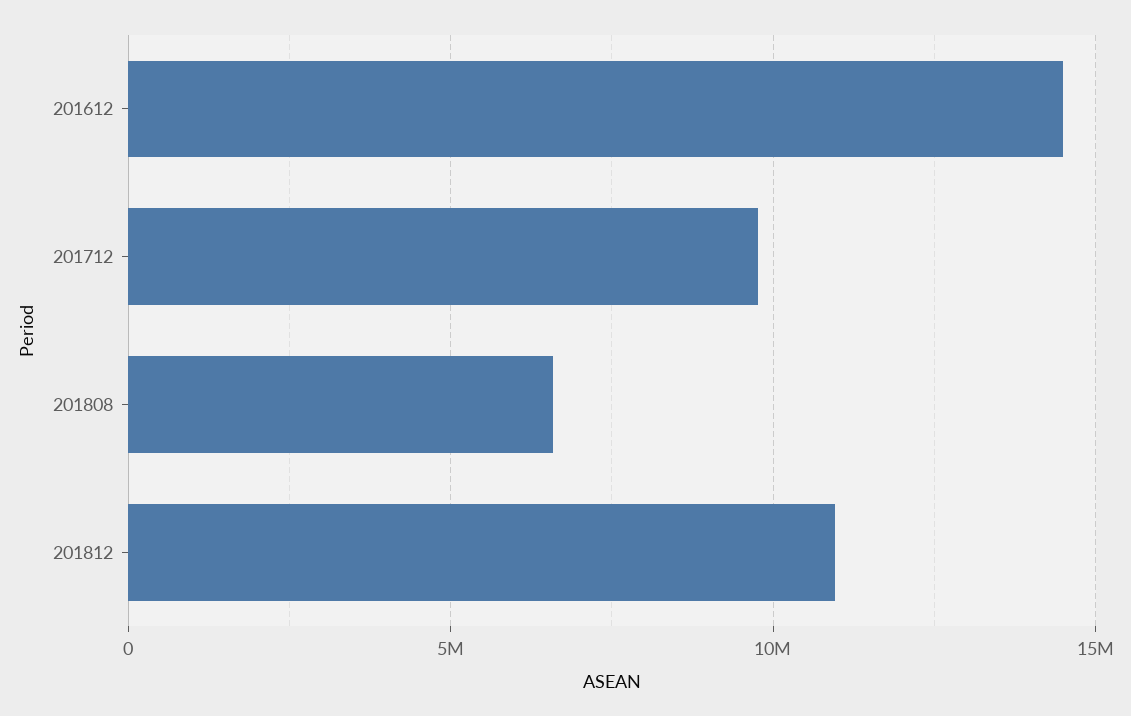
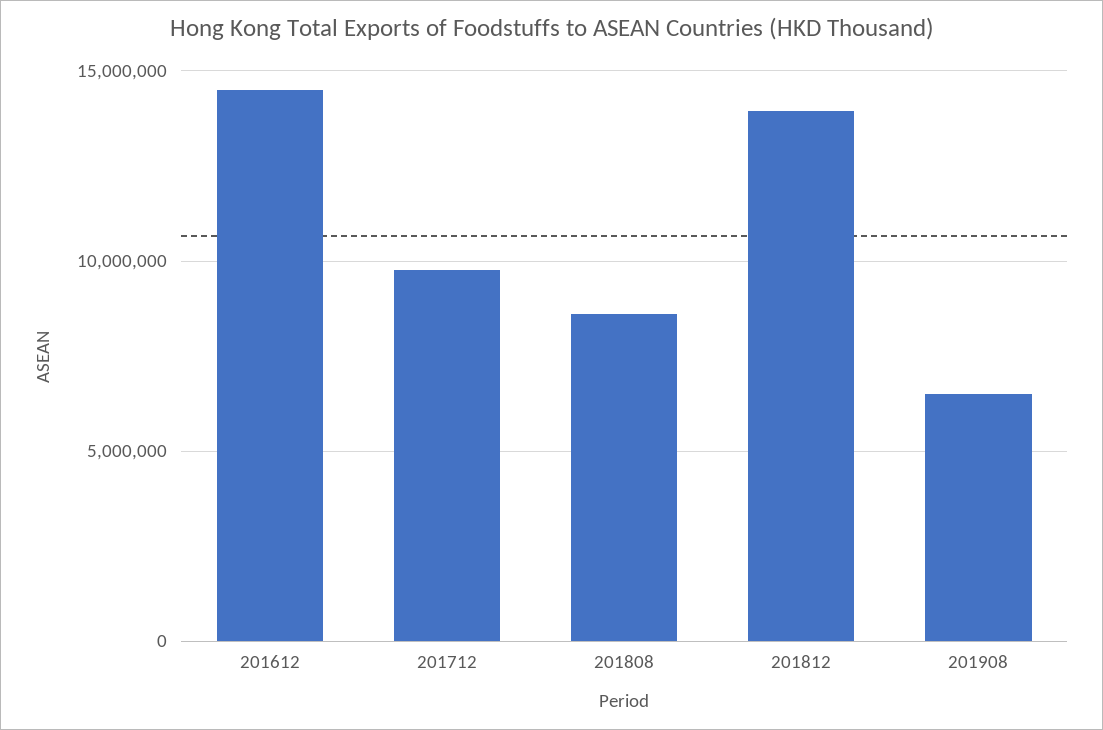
201808: 6500000 -> 8500000
201812: 11000000 -> 14000000
201908: none -> 6500000

